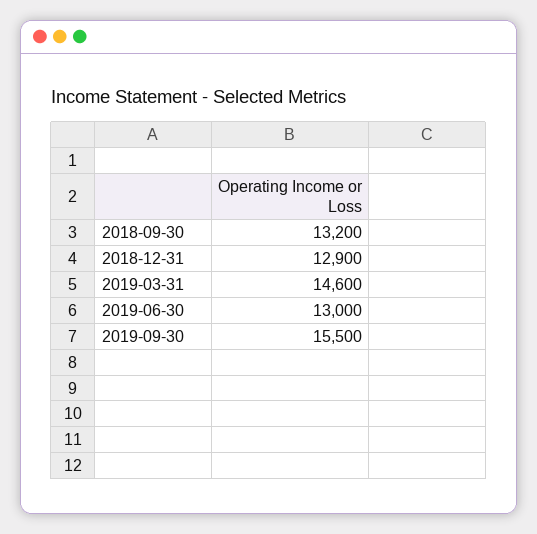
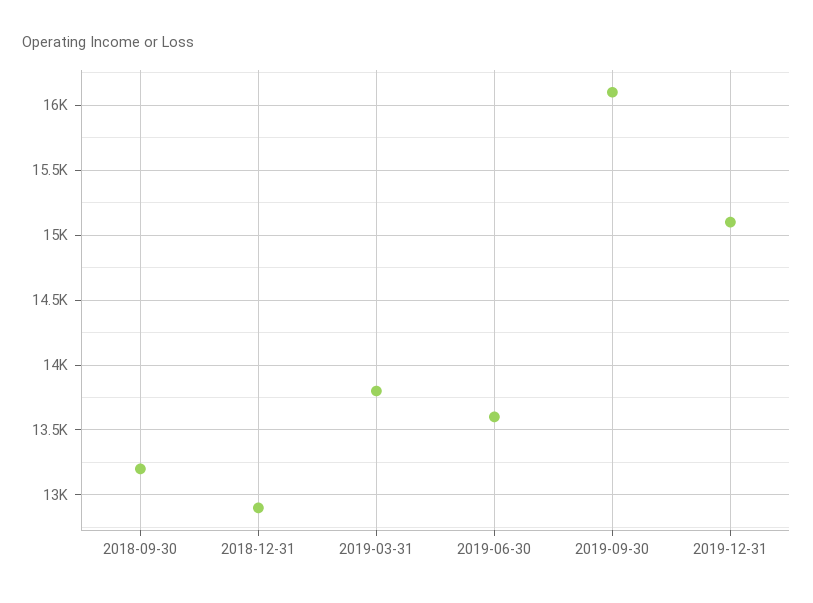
2019-03-31: 14600 -> 13800
2019-06-30: 13000 -> 13600
2019-09-30: 15500 -> 16100
2019-12-31: none -> 15100

